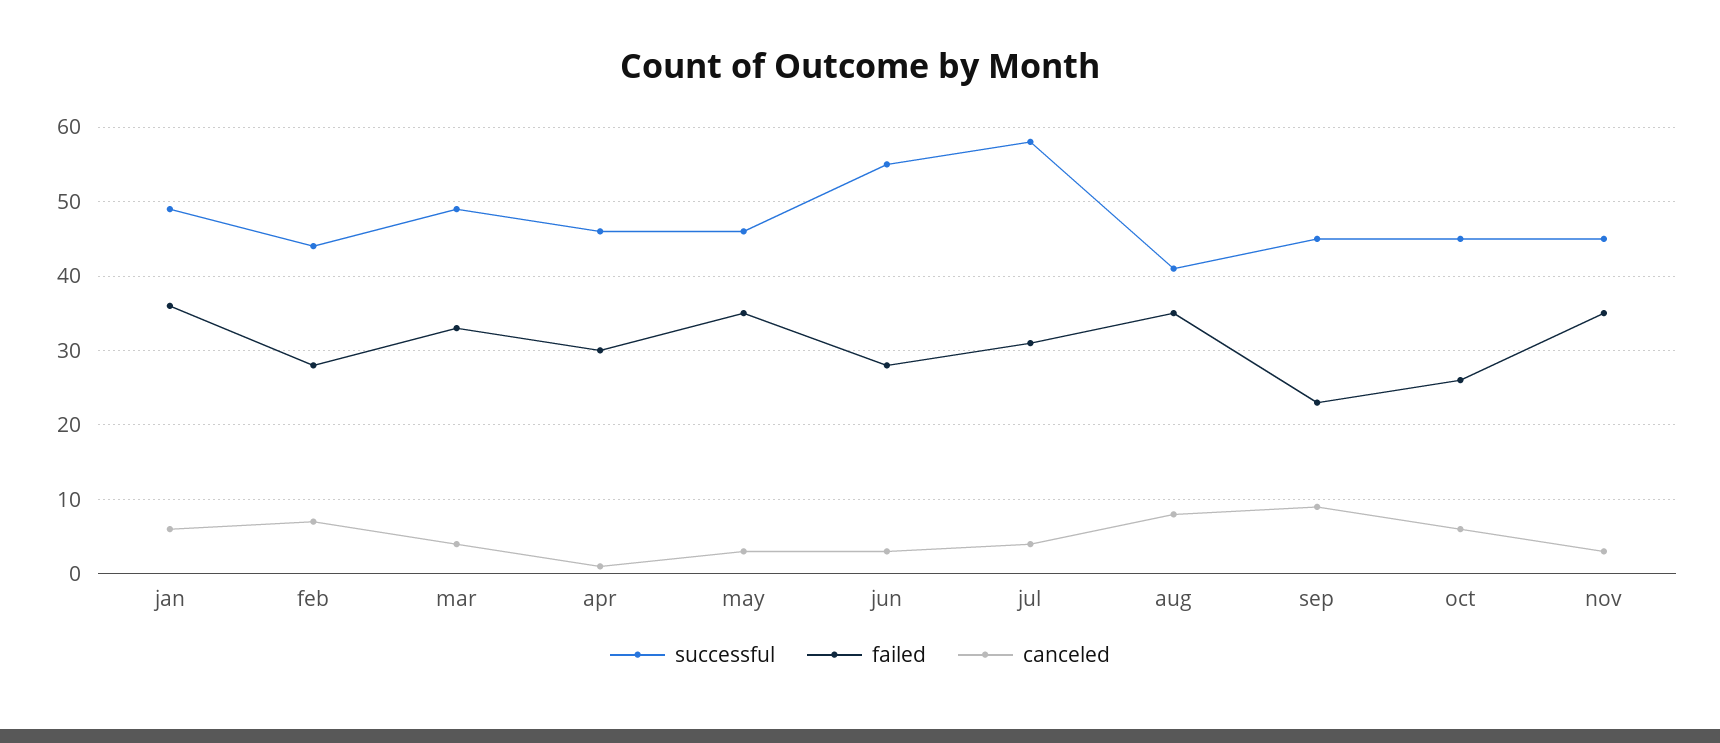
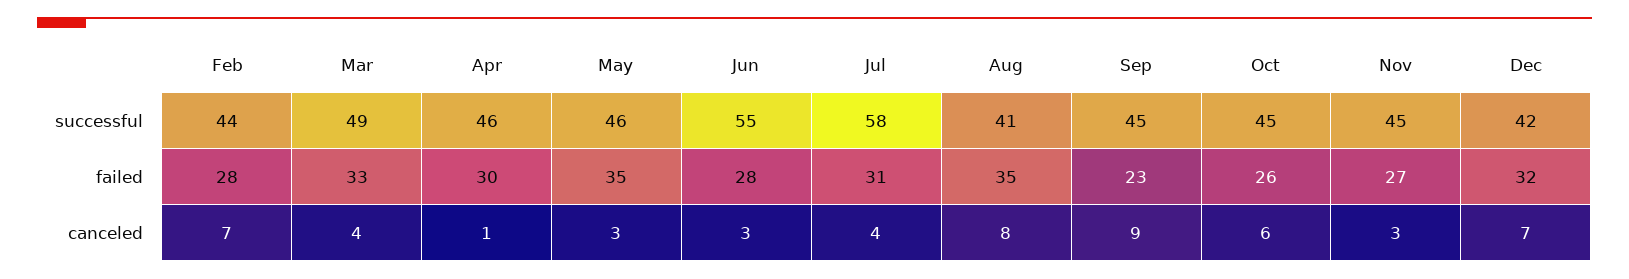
successful, jan: 49 -> none
failed, jan: 36 -> none
canceled, jan: 6 -> none
failed, nov: 35 -> 27
successful, Dec: none -> 42
failed, Dec: none -> 32
canceled, Dec: none -> 7

